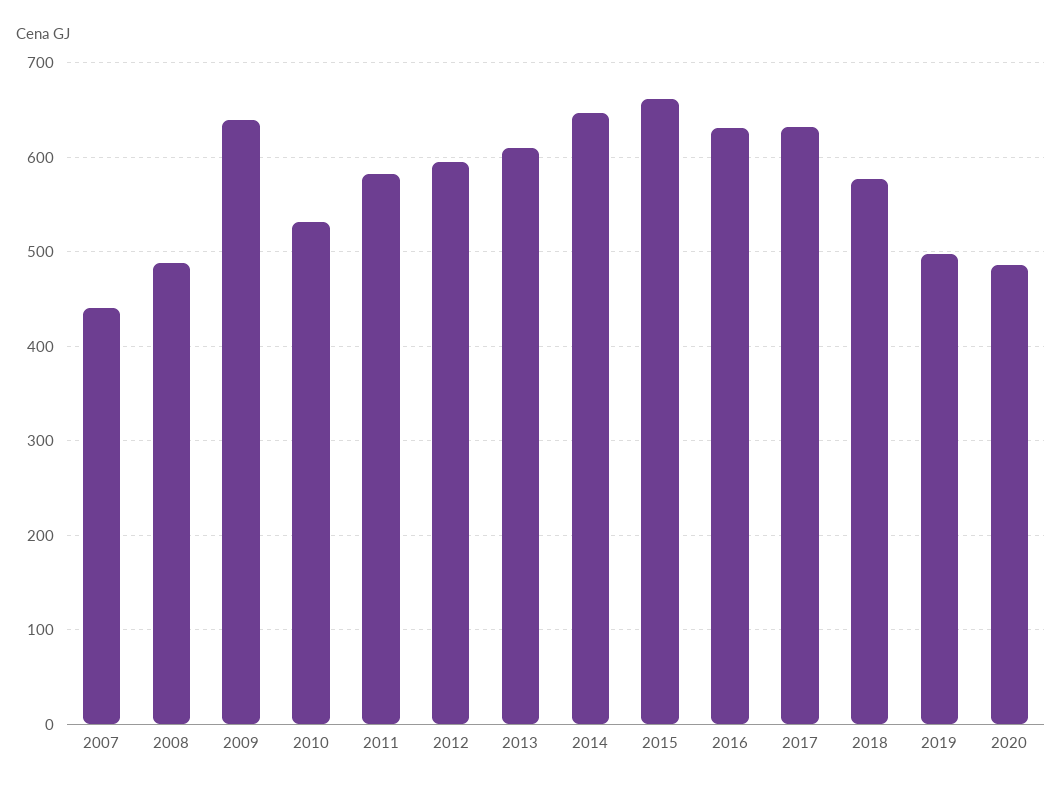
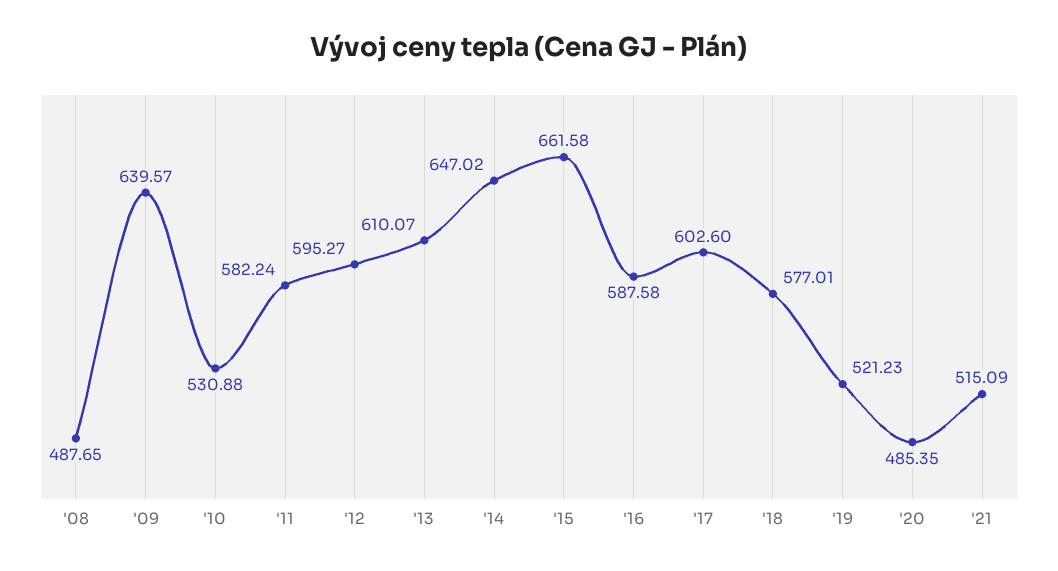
2007: 440 -> none
2016: 630 -> 587.58
2017: 630 -> 602.6
2019: 500 -> 521.23
'21: none -> 515.09

